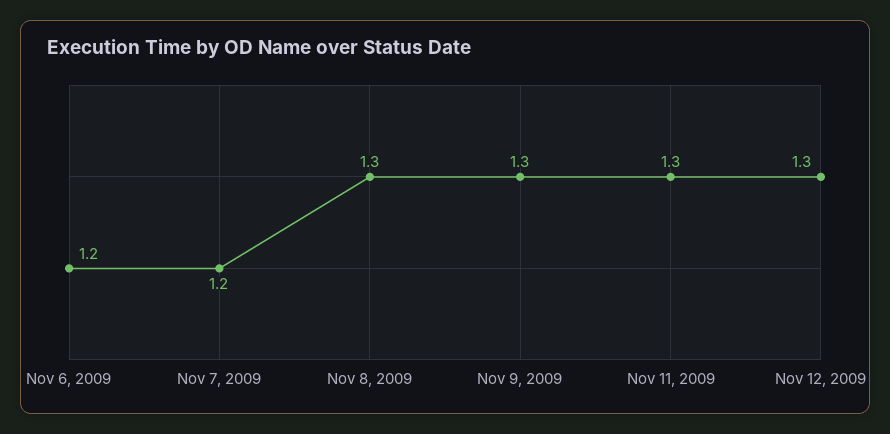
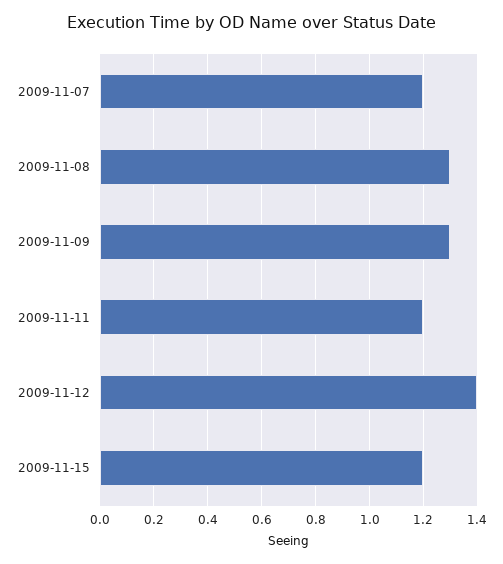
Nov 6, 2009: 1.2 -> none
Nov 11, 2009: 1.3 -> 1.2
Nov 12, 2009: 1.3 -> 1.4
2009-11-15: none -> 1.2

